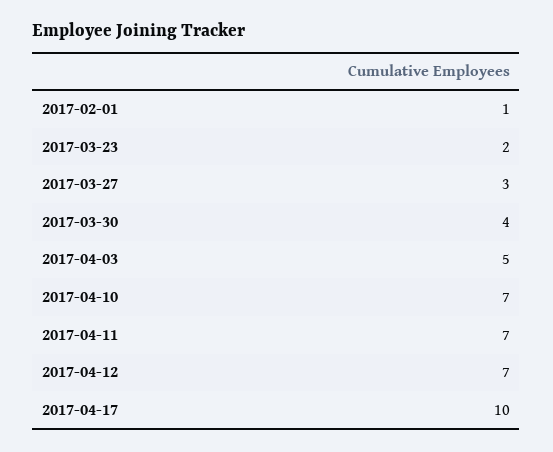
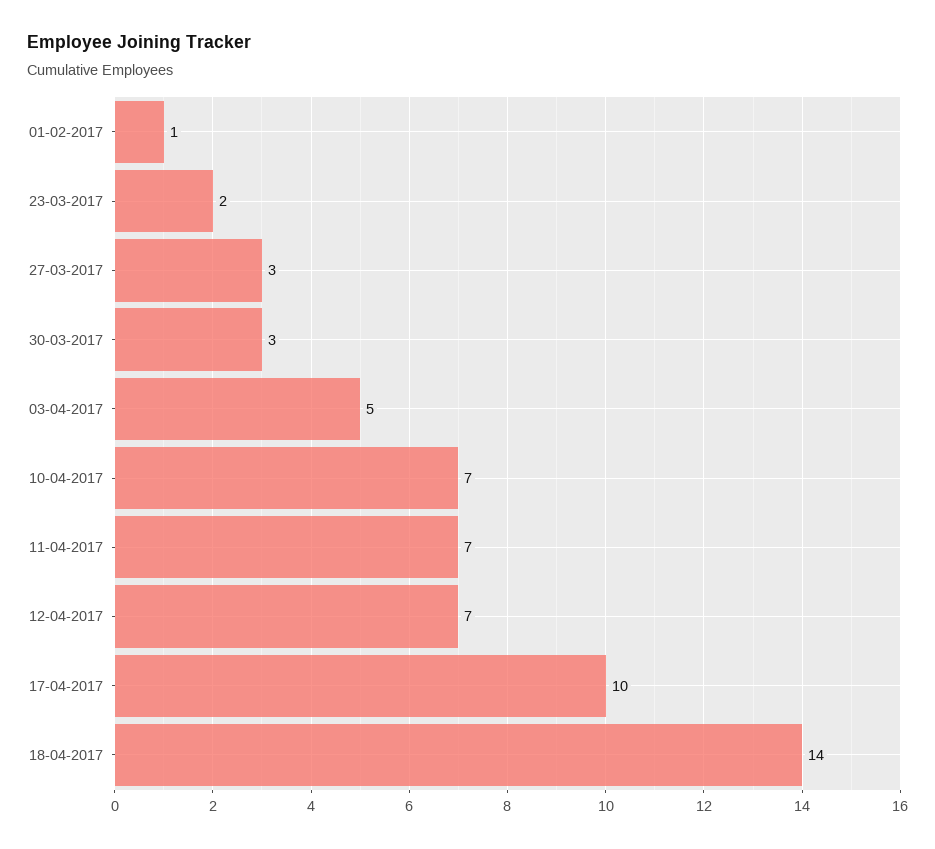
2017-03-30: 4 -> 3
18-04-2017: none -> 14

